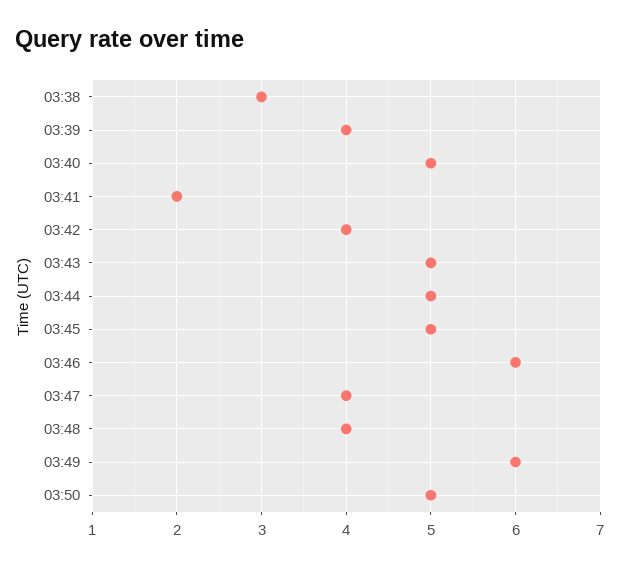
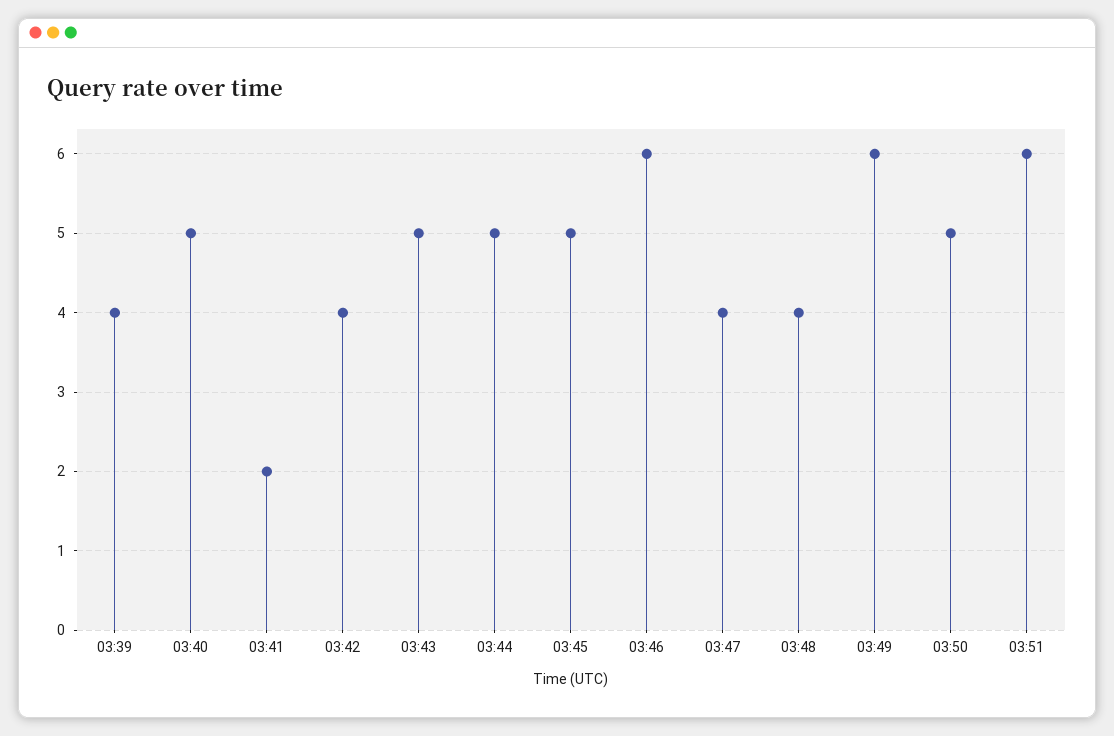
03:38: 3 -> none
03:51: none -> 6

